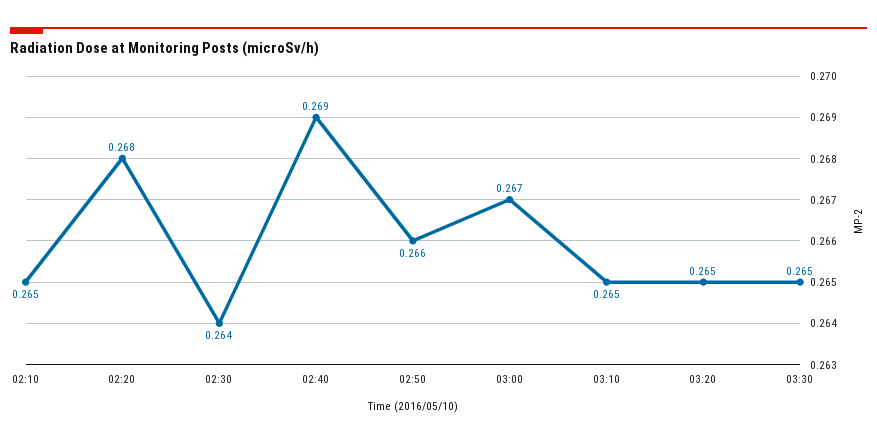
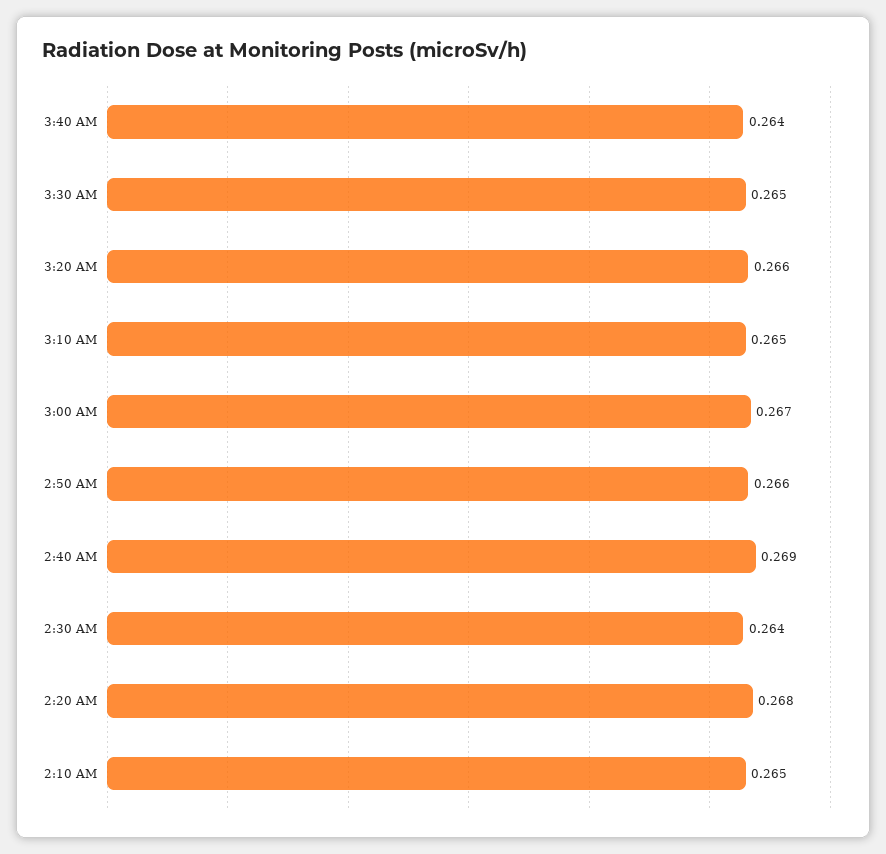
03:20: 0.265 -> 0.266
3:40 AM: none -> 0.264

